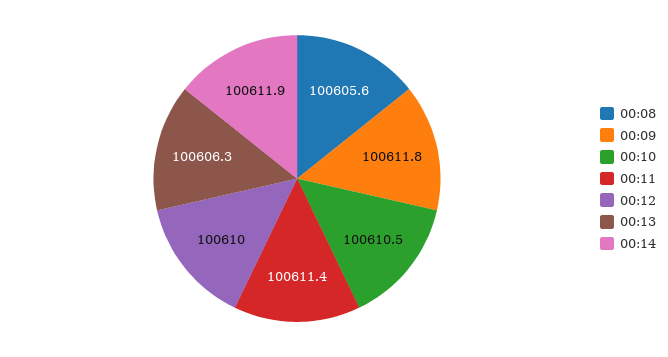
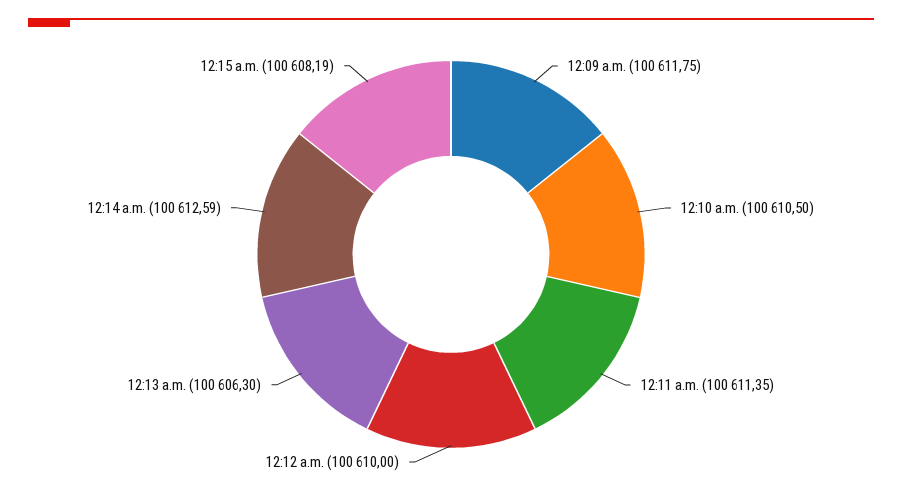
00:08: 100605.6 -> none
00:14: 100611.9 -> 100612.59
12:15 a.m.: none -> 100608.19

